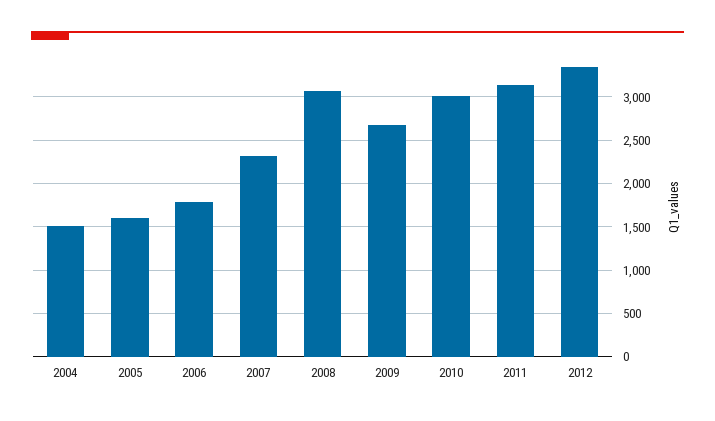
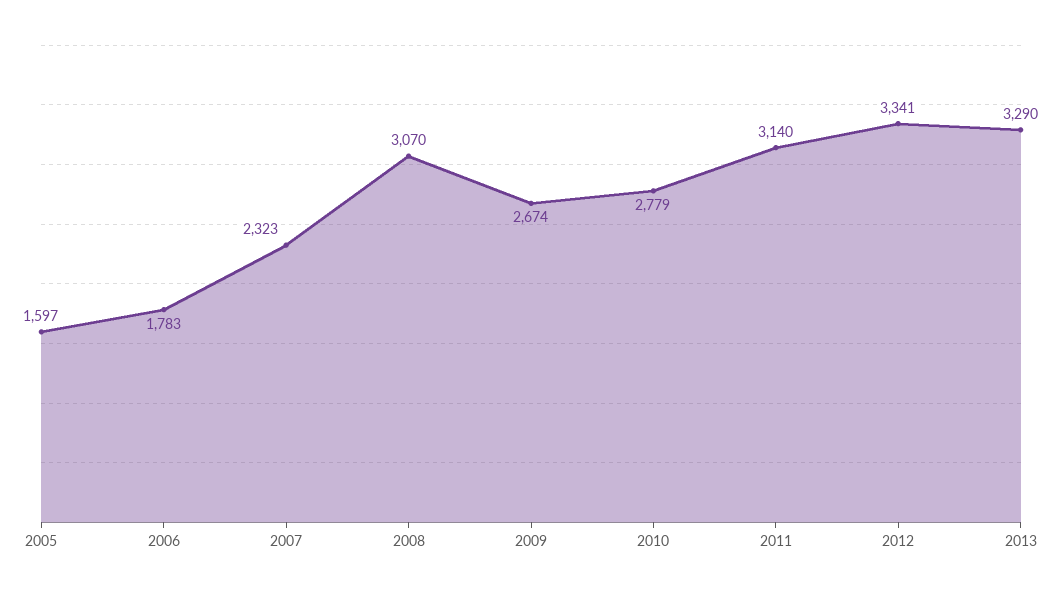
2004: 1500 -> none
2010: 3000 -> 2779
2013: none -> 3290

